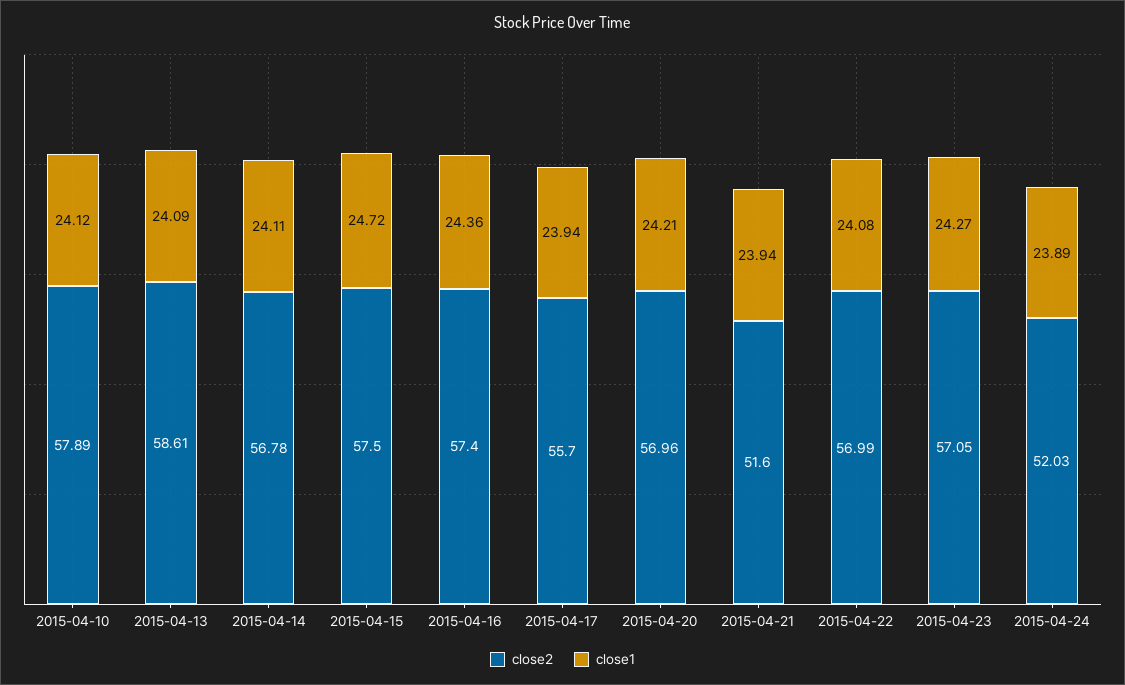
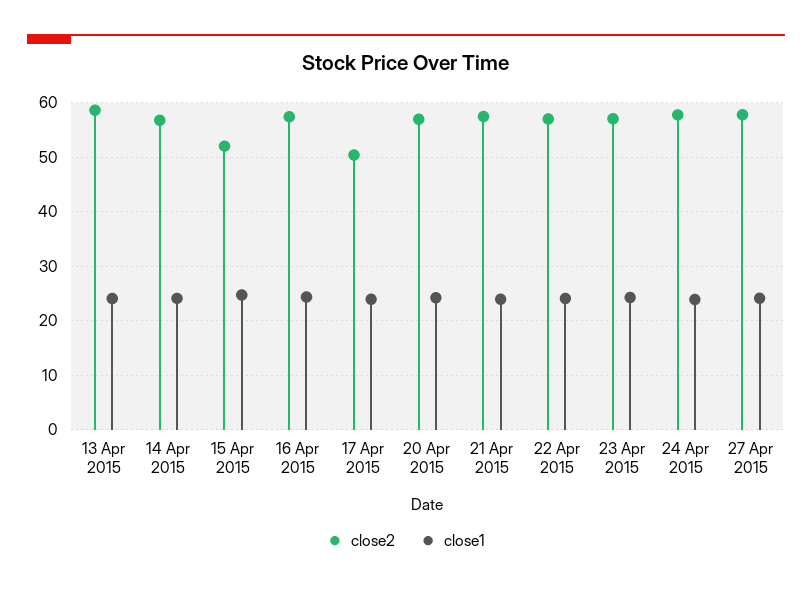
close2, 2015-04-10: 57.89 -> none
close1, 2015-04-10: 24.12 -> none
close2, 2015-04-15: 57.5 -> 52
close2, 2015-04-17: 55.7 -> 50
close2, 2015-04-21: 51.6 -> 58
close2, 2015-04-24: 52.03 -> 58
close2, 27 Apr 2015: none -> 58
close1, 27 Apr 2015: none -> 24

